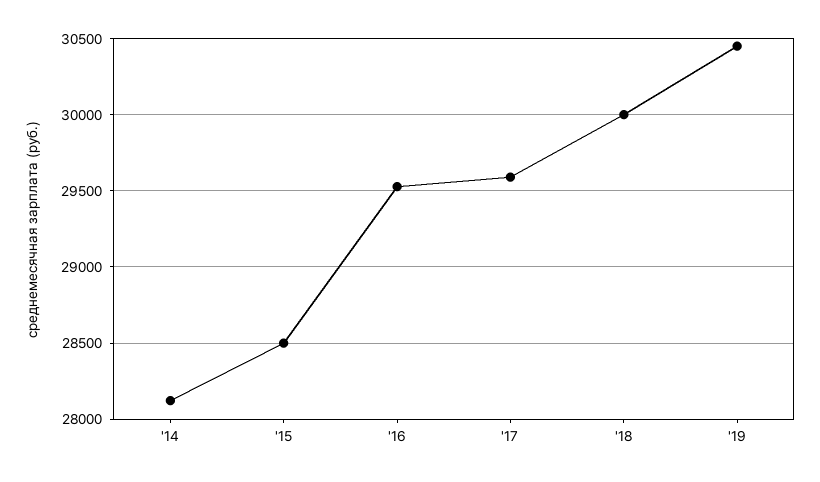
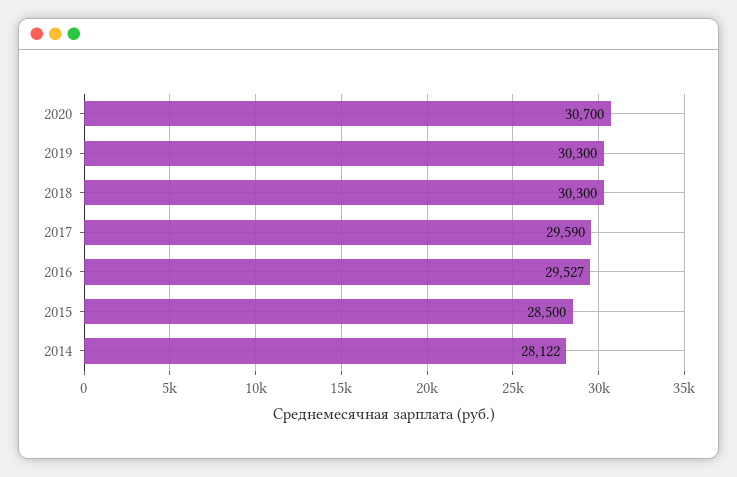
'18: 30000 -> 30300
'19: 30450 -> 30300
2020: none -> 30700

